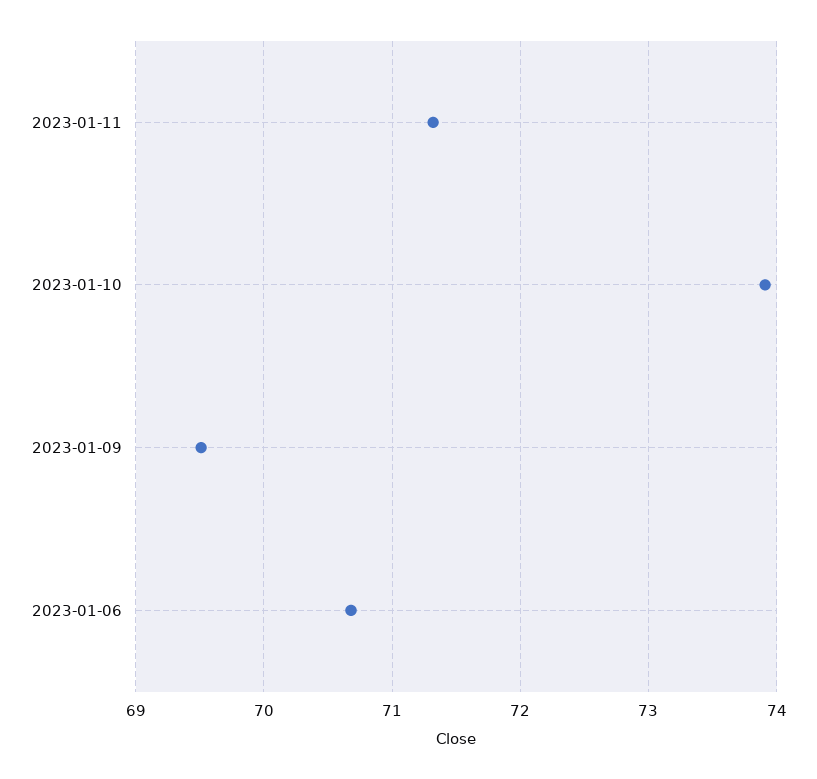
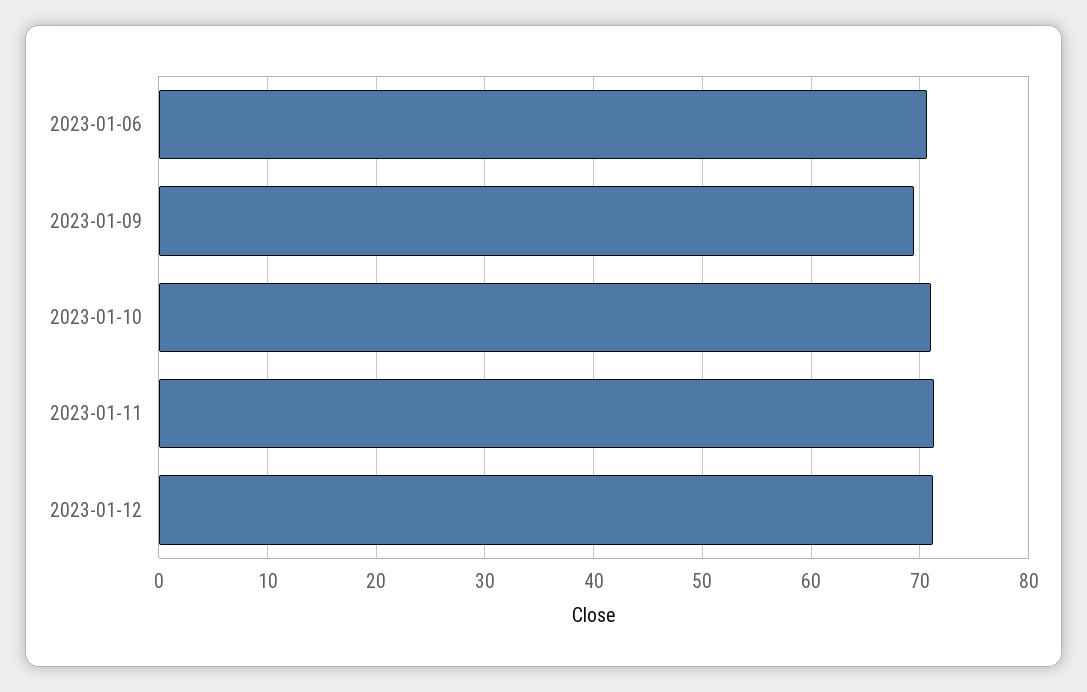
2023-01-10: 73.9 -> 71
2023-01-12: none -> 71

